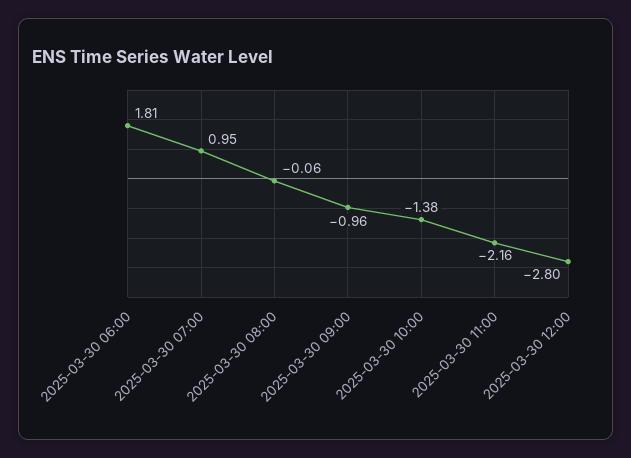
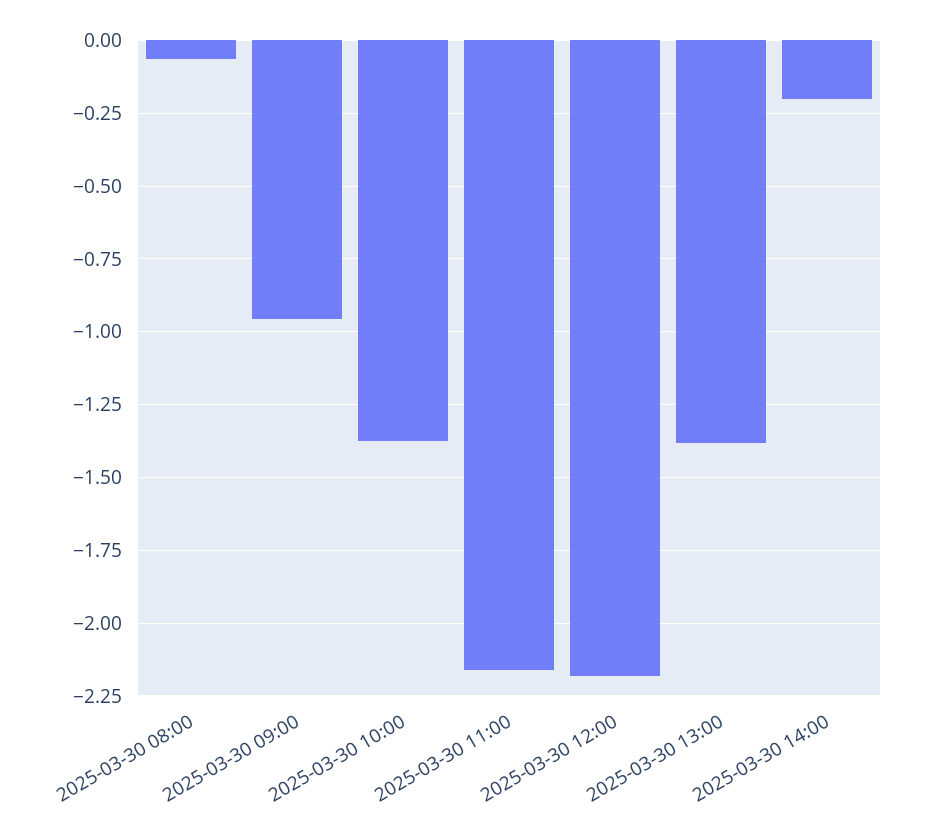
2025-03-30 06:00: 1.81 -> none
2025-03-30 07:00: 0.95 -> none
2025-03-30 12:00: -2.8 -> -2.175
2025-03-30 13:00: none -> -1.375
2025-03-30 14:00: none -> -0.2

